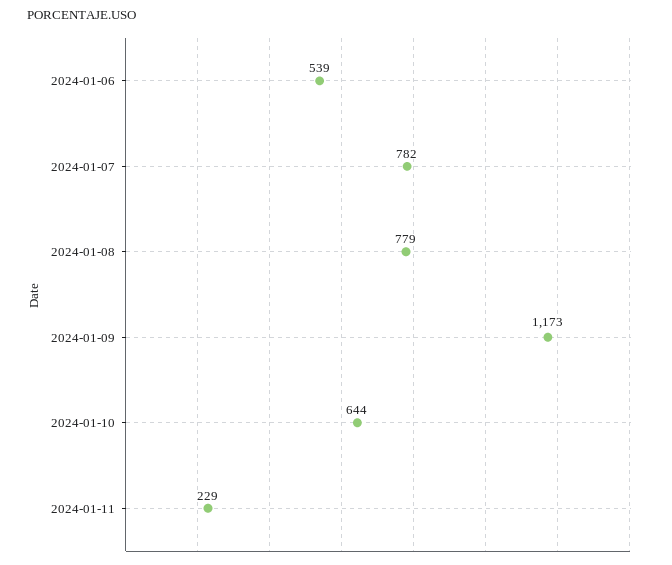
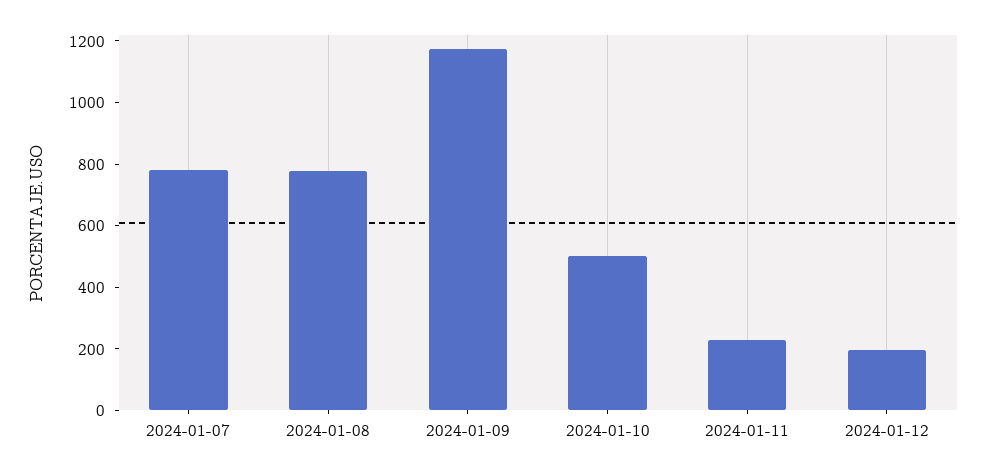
2024-01-06: 539 -> none
2024-01-10: 644 -> 500
2024-01-12: none -> 200

